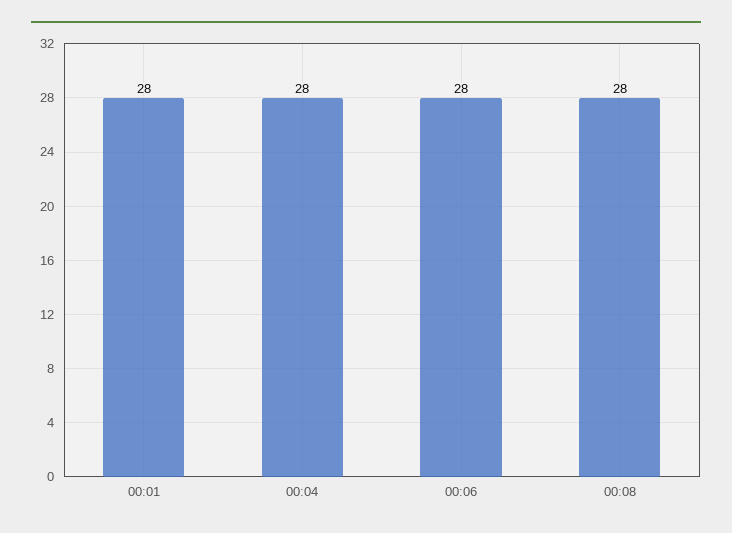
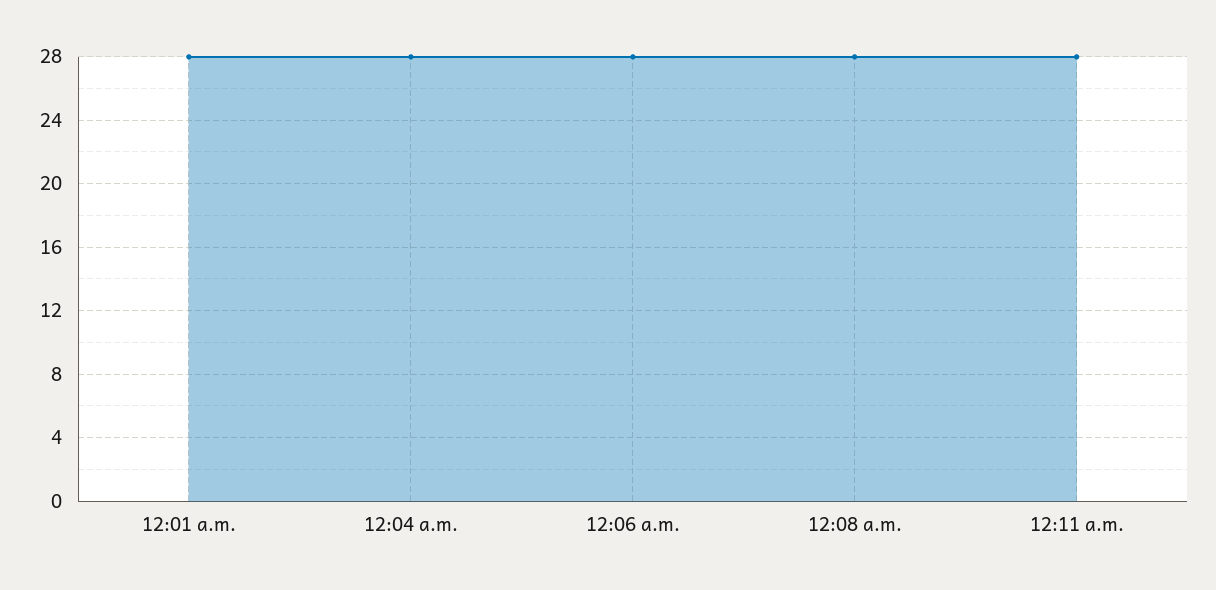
12:11 a.m.: none -> 28

